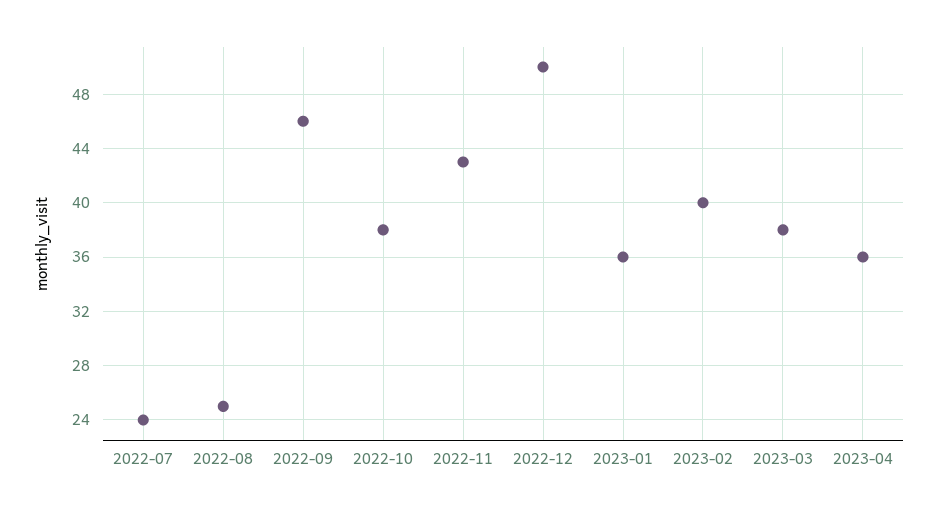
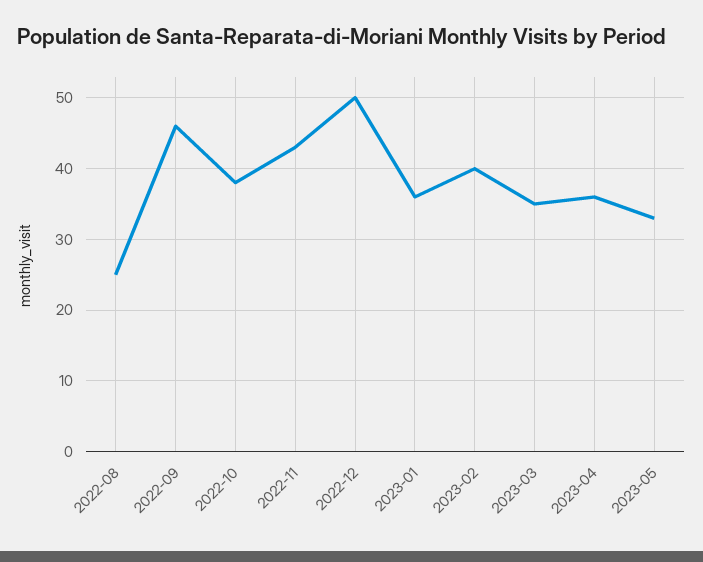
2022-07: 24 -> none
2023-03: 38 -> 35
2023-05: none -> 33

